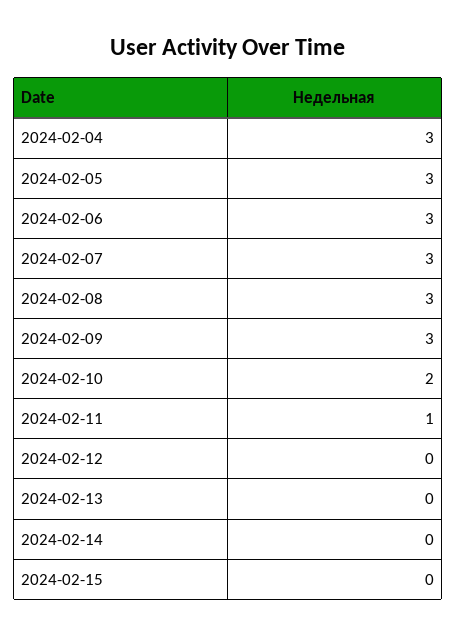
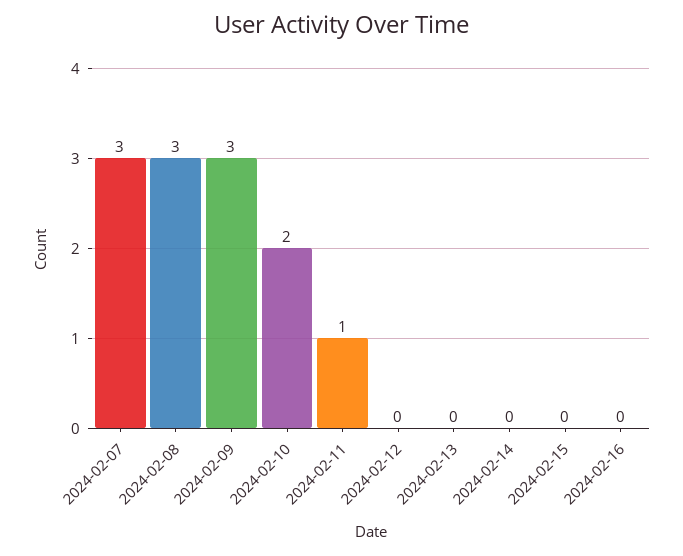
2024-02-04: 3 -> none
2024-02-05: 3 -> none
2024-02-06: 3 -> none
2024-02-16: none -> 0

